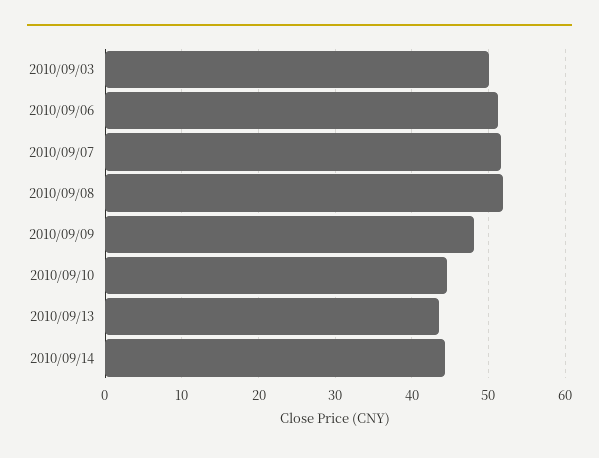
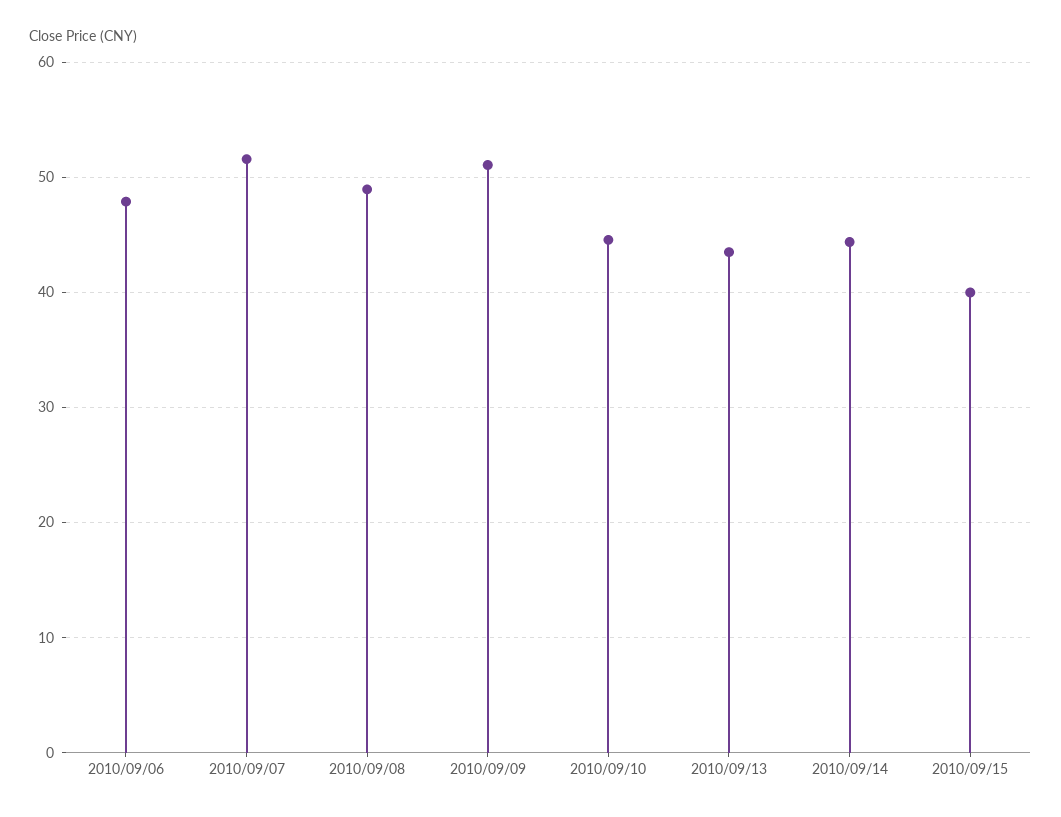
2010/09/03: 50 -> none
2010/09/06: 51 -> 48
2010/09/08: 52 -> 49
2010/09/09: 48 -> 51
2010/09/15: none -> 40

